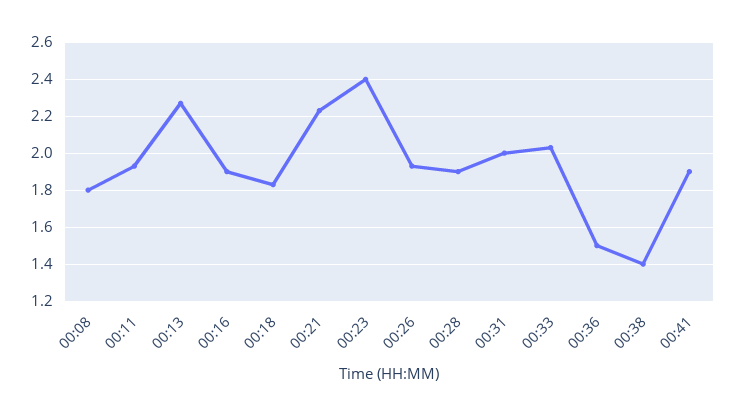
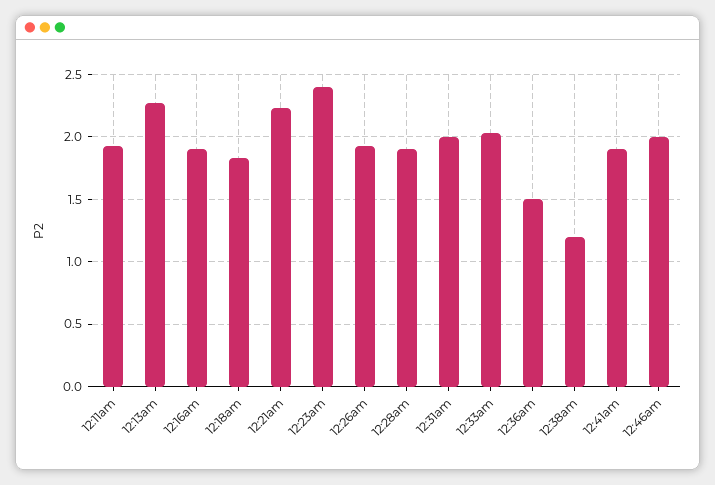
00:08: 1.8 -> none
00:38: 1.4 -> 1.2
12:46am: none -> 2

